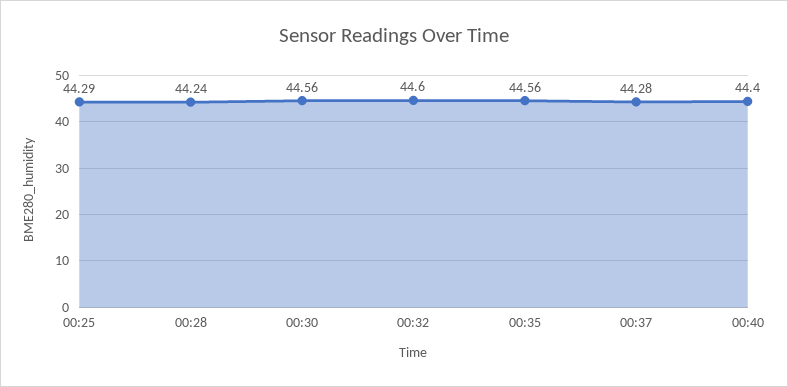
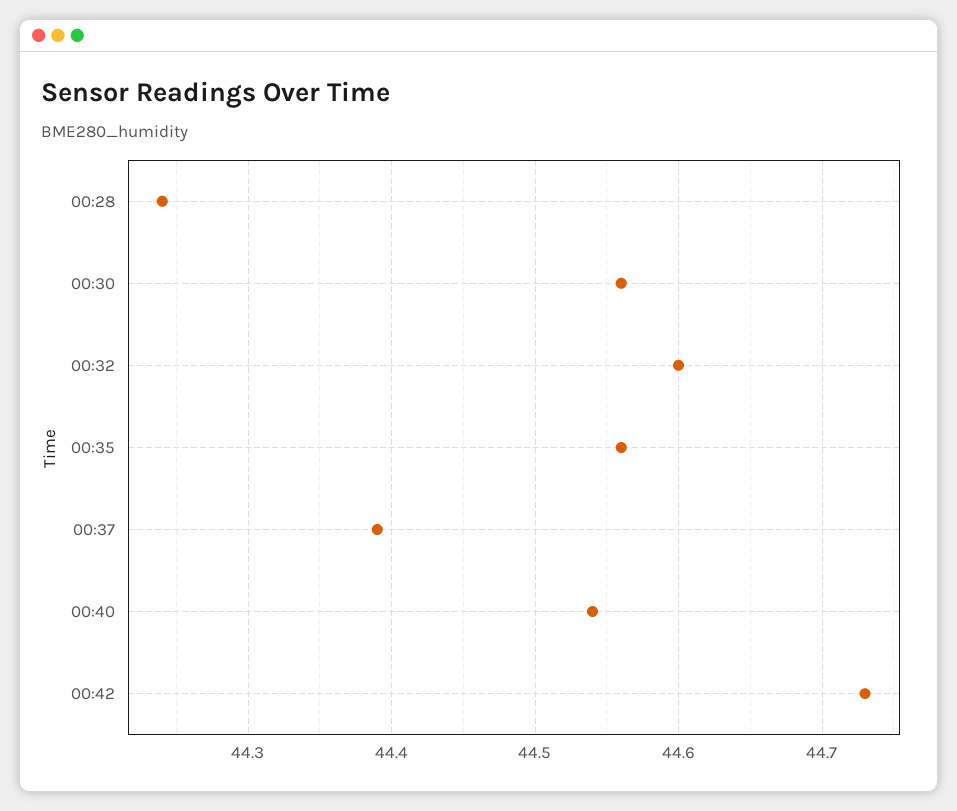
00:25: 44.29 -> none
00:37: 44.28 -> 44.39
00:40: 44.4 -> 44.54
00:42: none -> 44.73

